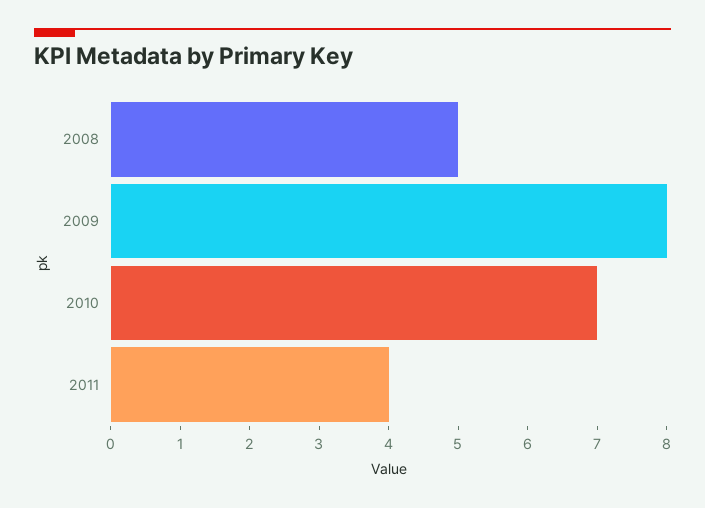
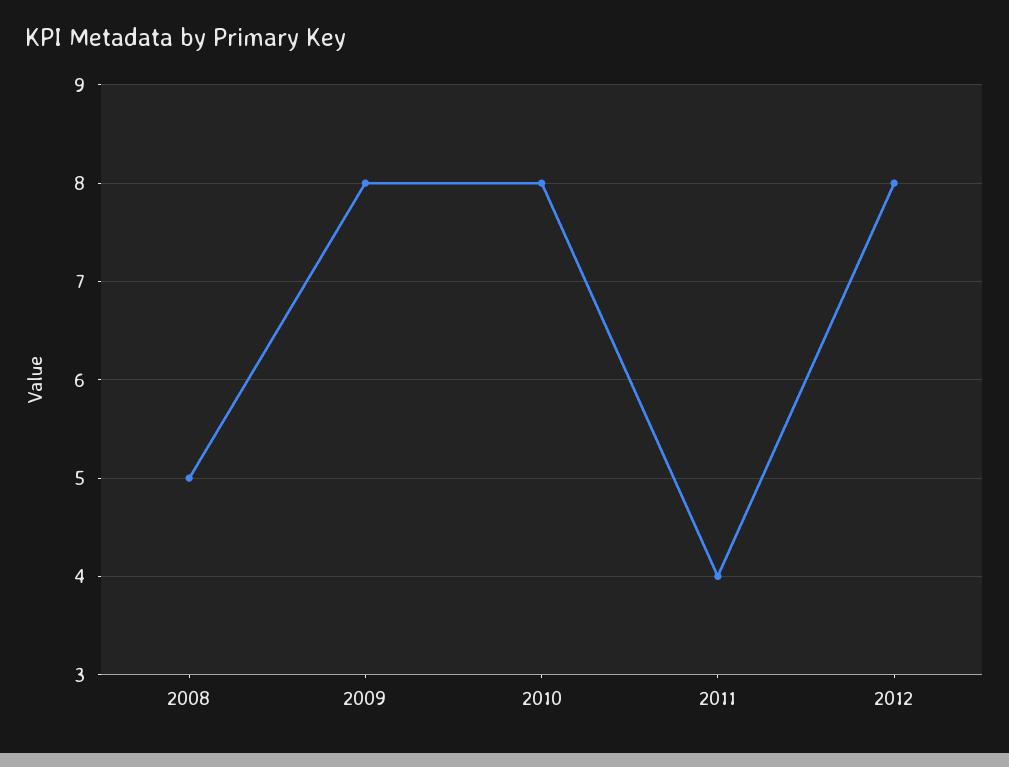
2010: 7 -> 8
2012: none -> 8

